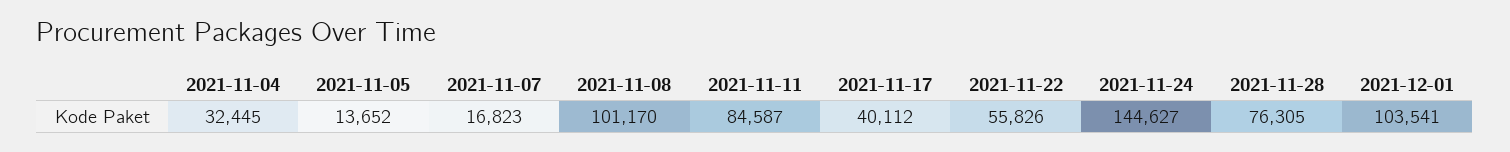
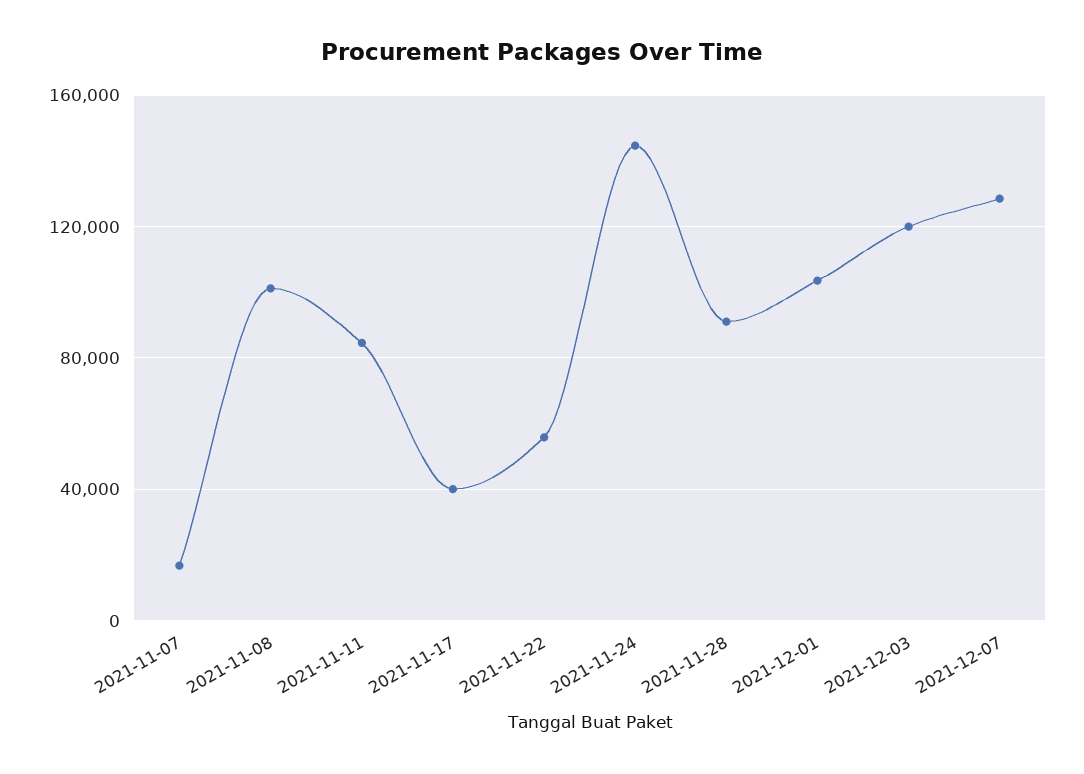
2021-11-04: 32445 -> none
2021-11-05: 13652 -> none
2021-11-28: 76305 -> 90000
2021-12-03: none -> 120000
2021-12-07: none -> 130000

